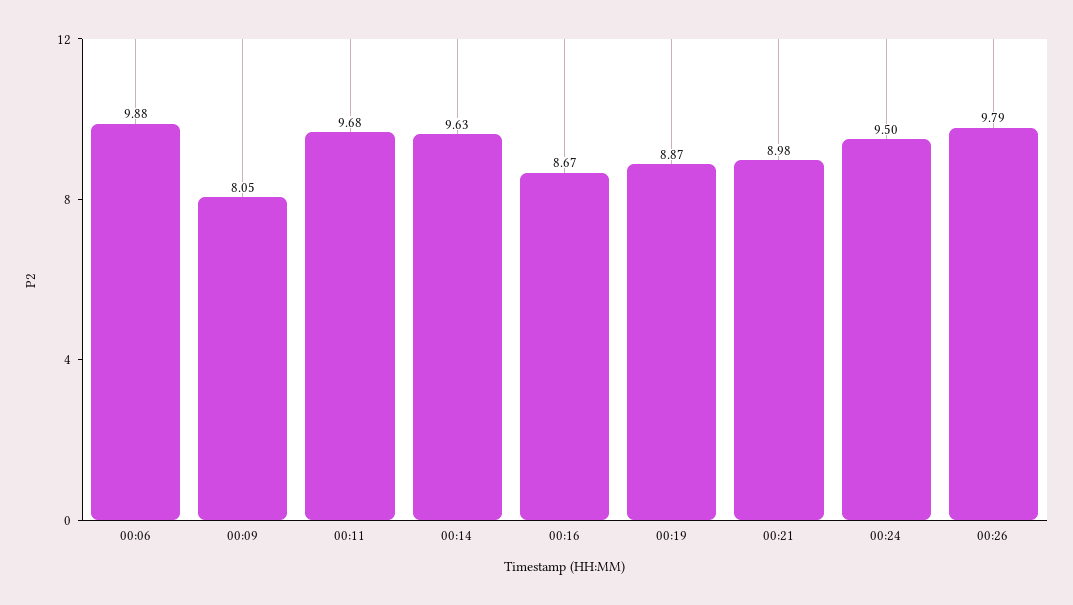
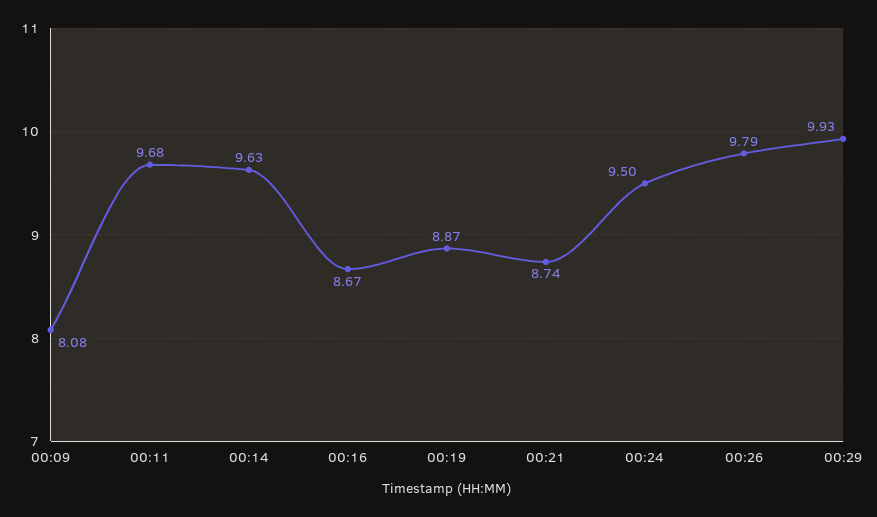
00:06: 9.88 -> none
00:09: 8.05 -> 8.08
00:21: 8.98 -> 8.74
00:29: none -> 9.93

